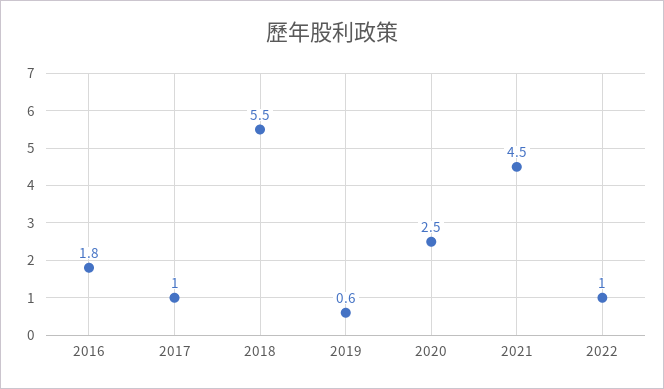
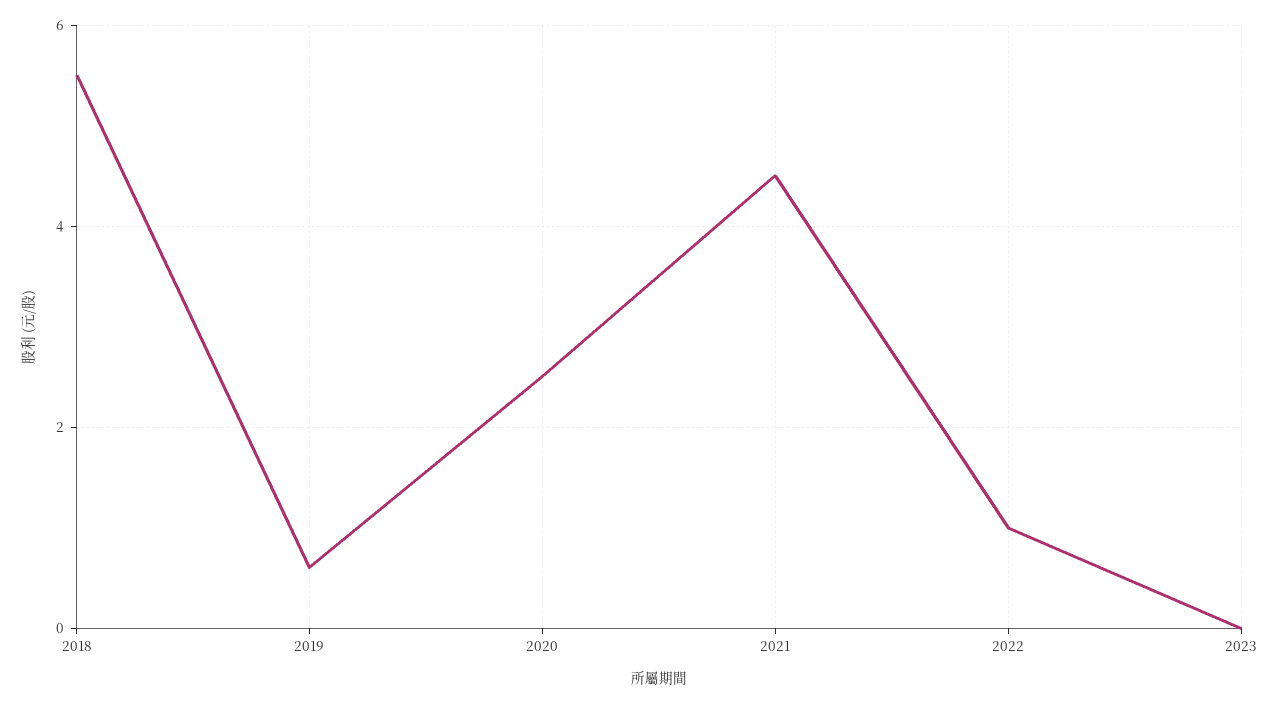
2016: 1.8 -> none
2017: 1 -> none
2023: none -> 0

